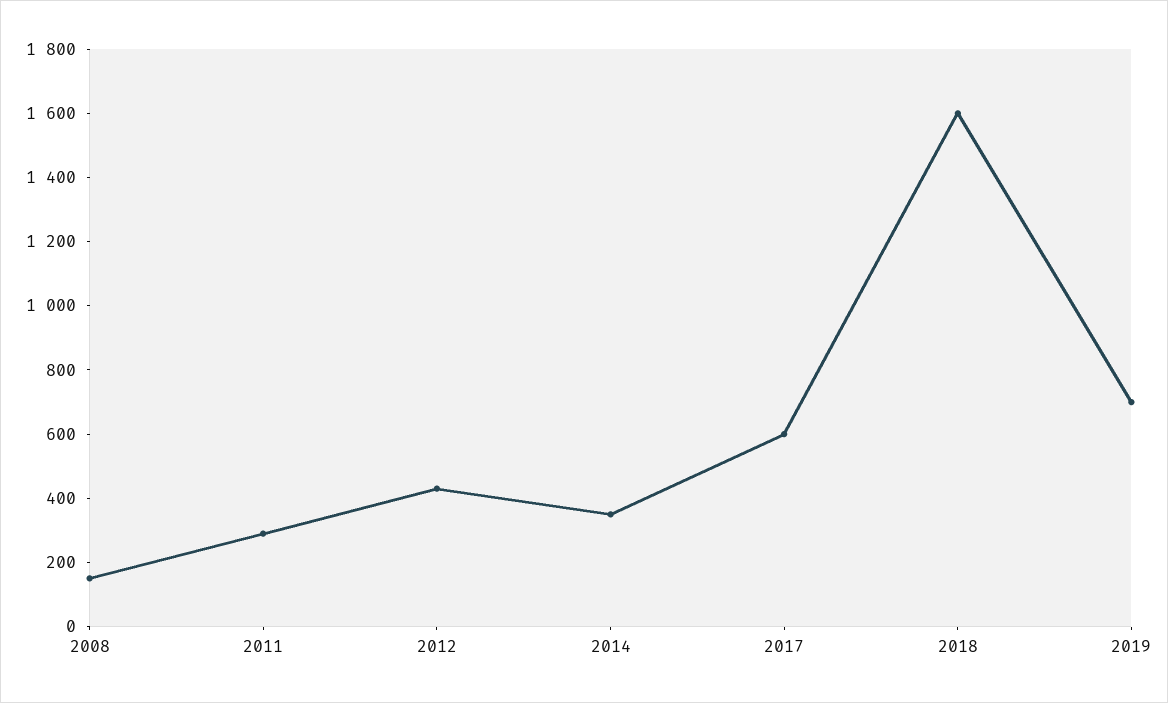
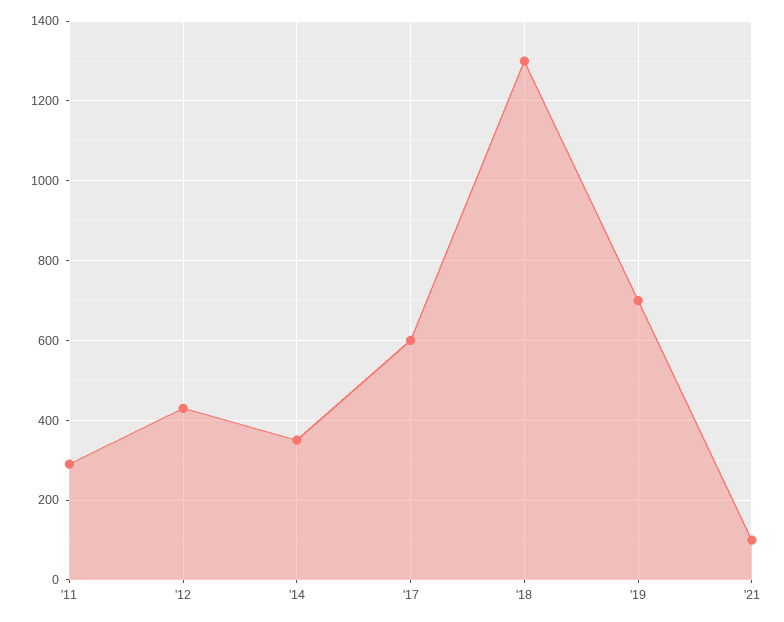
2008: 150 -> none
2018: 1600 -> 1300
'21: none -> 100

